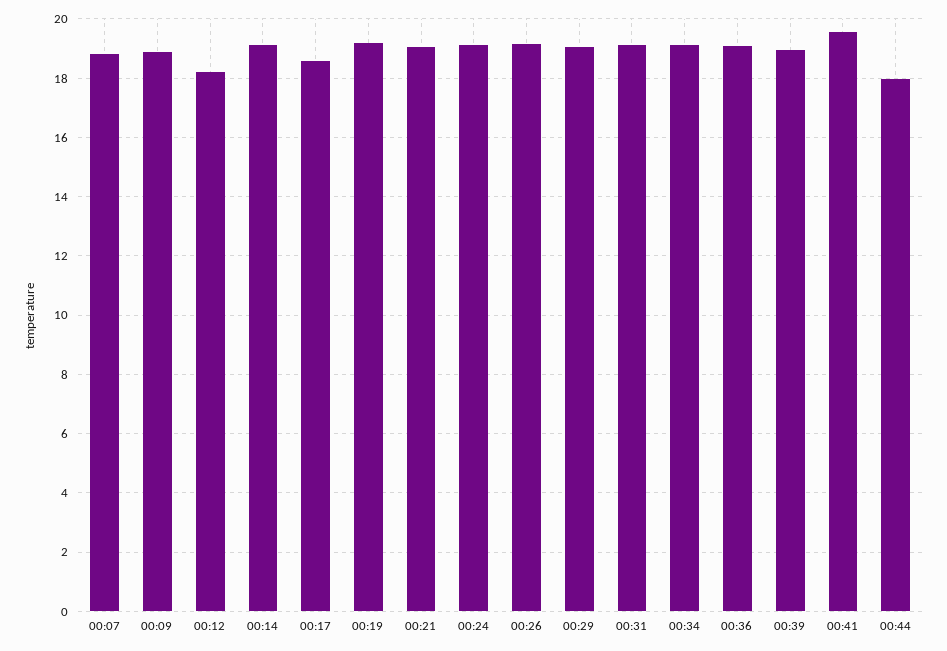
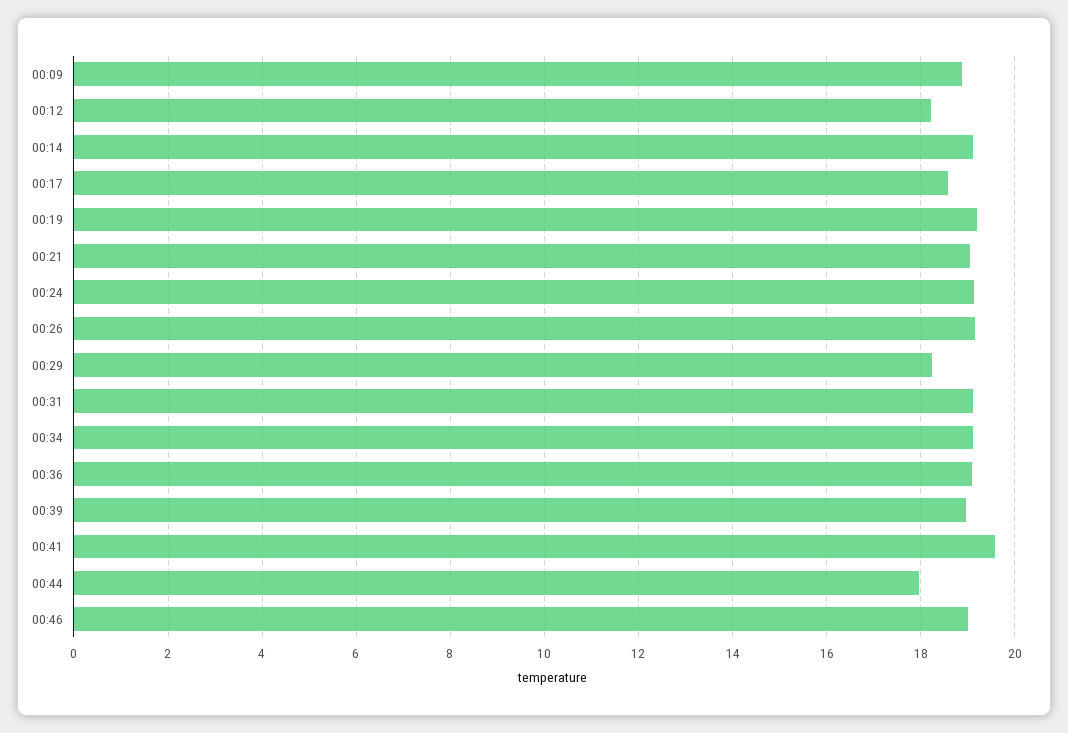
00:07: 18.75 -> none
00:29: 19 -> 18.2
00:46: none -> 19

